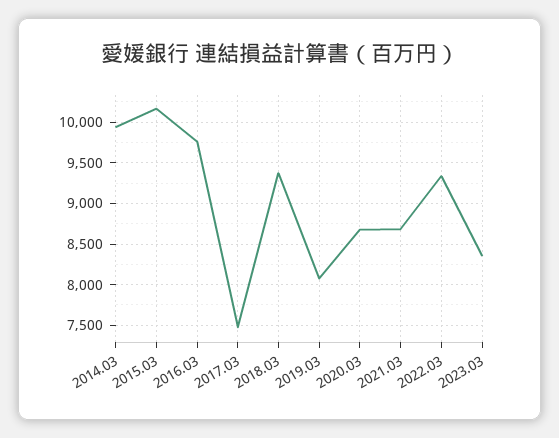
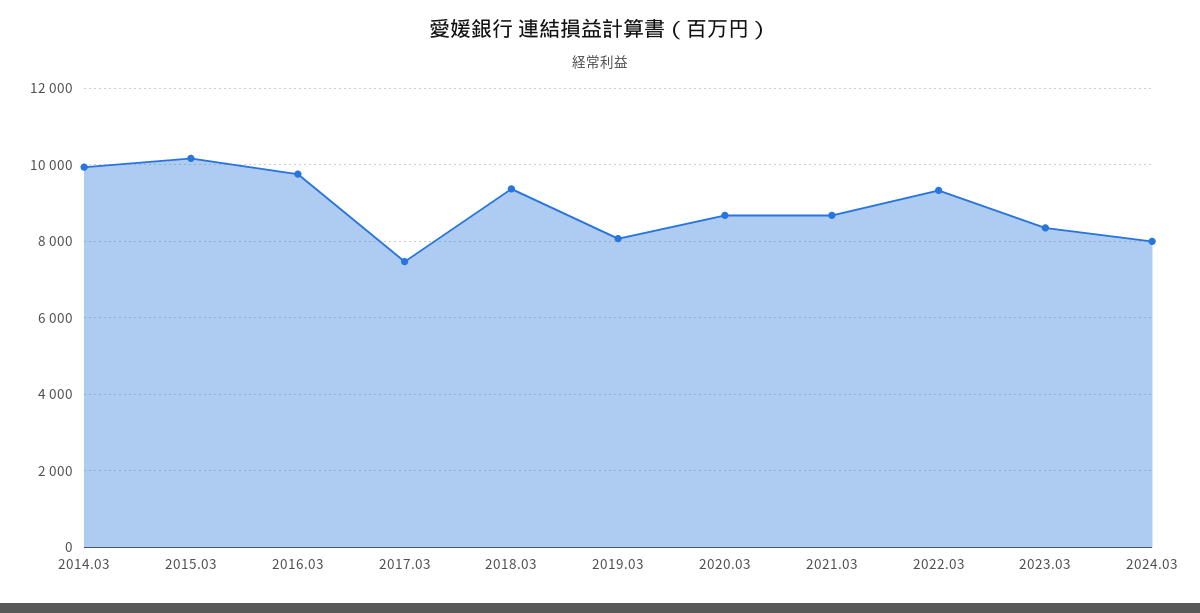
2024.03: none -> 8000

